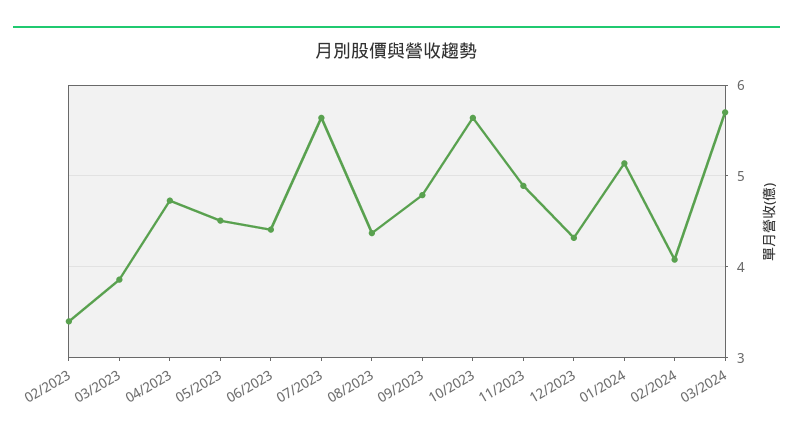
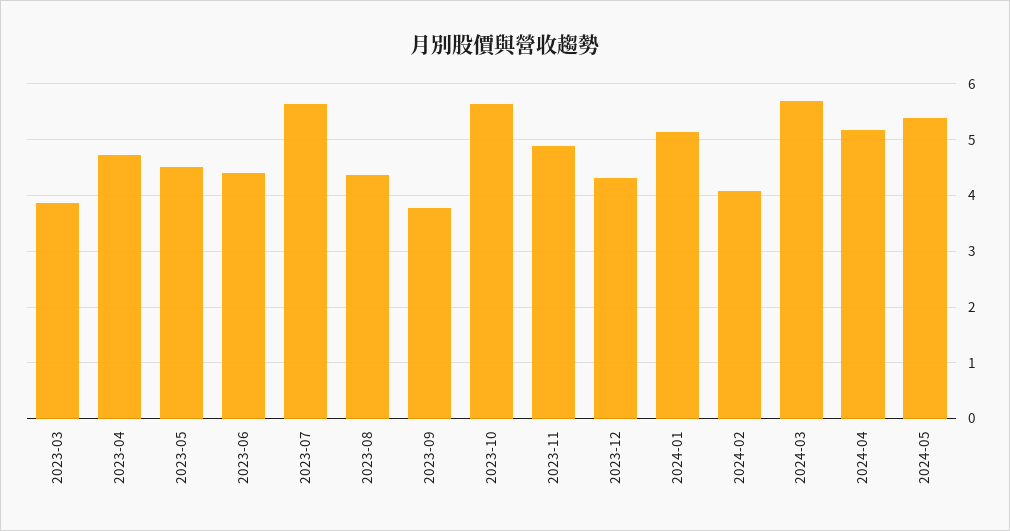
02/2023: 3.4 -> none
09/2023: 4.8 -> 3.8
2024-04: none -> 5.2
2024-05: none -> 5.4

